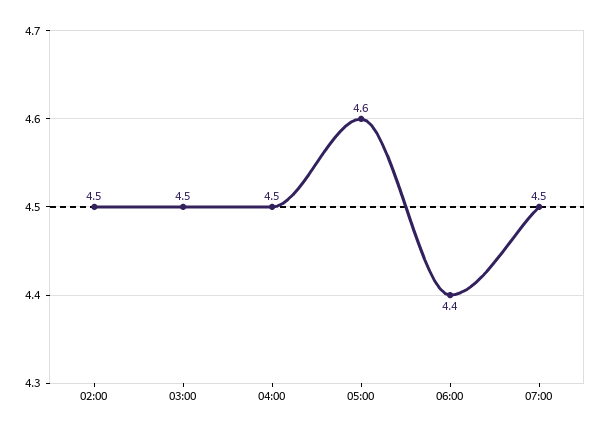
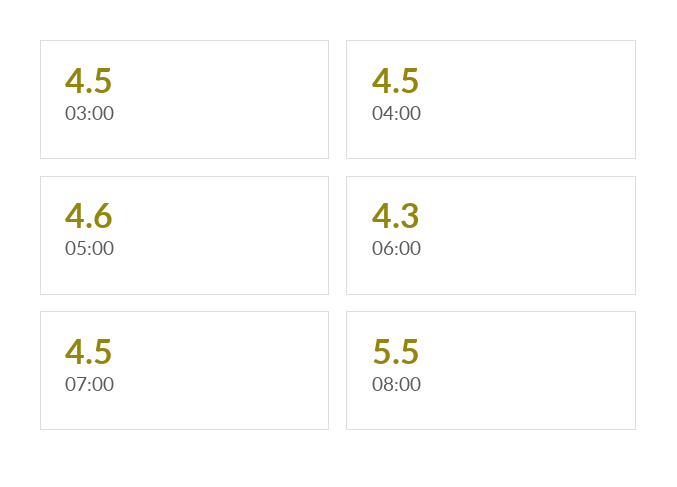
02:00: 4.5 -> none
06:00: 4.4 -> 4.3
08:00: none -> 5.5

